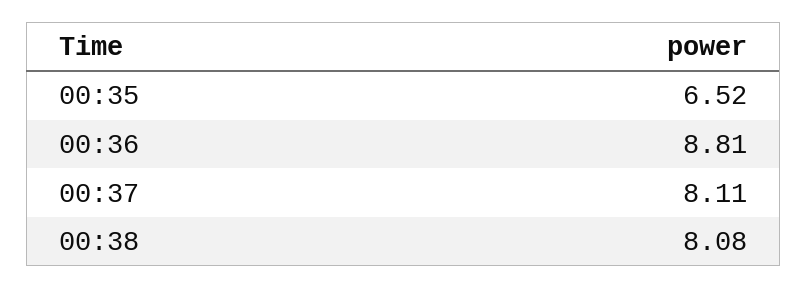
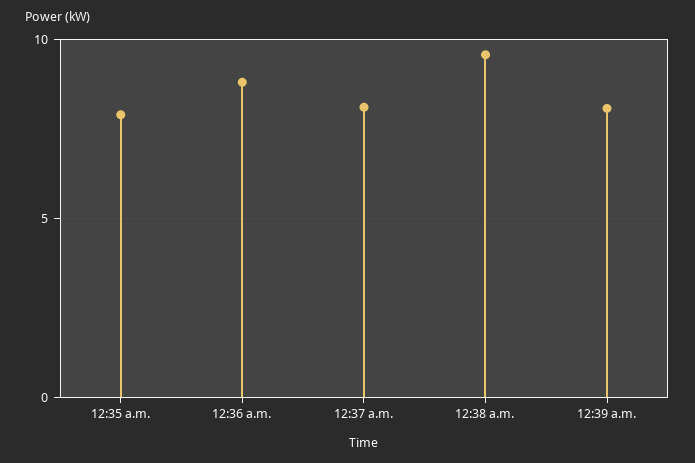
00:35: 6.52 -> 8
00:38: 8.08 -> 9.5
12:39 a.m.: none -> 8

